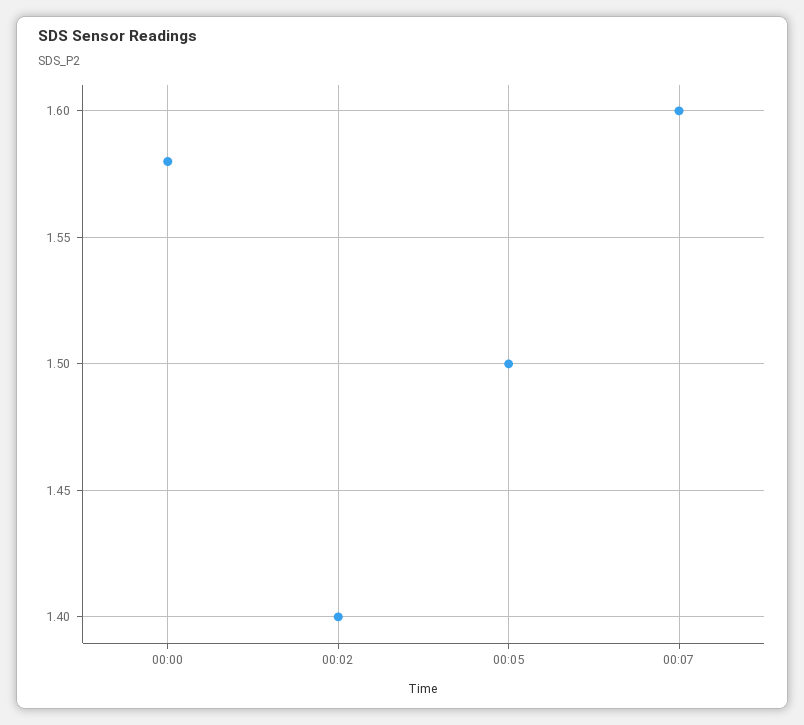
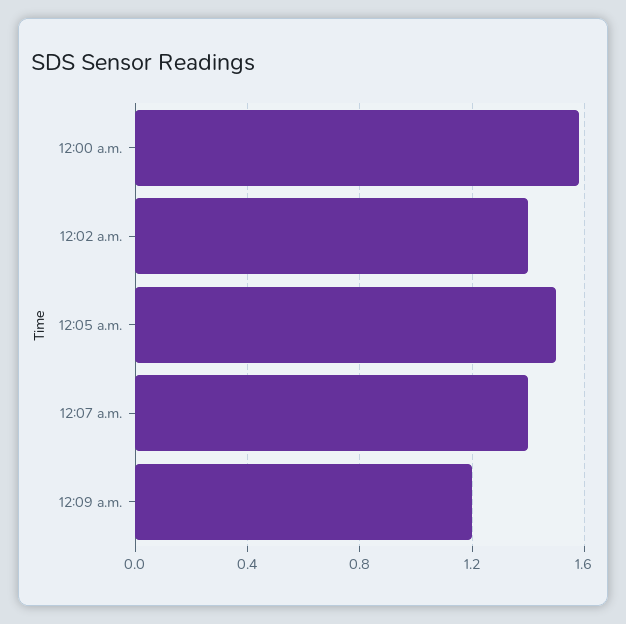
00:07: 1.6 -> 1.4
12:09 a.m.: none -> 1.2

